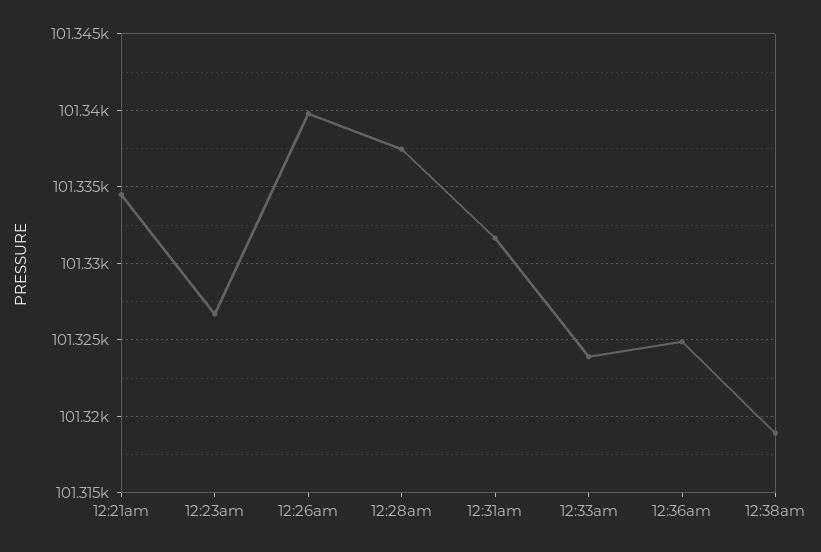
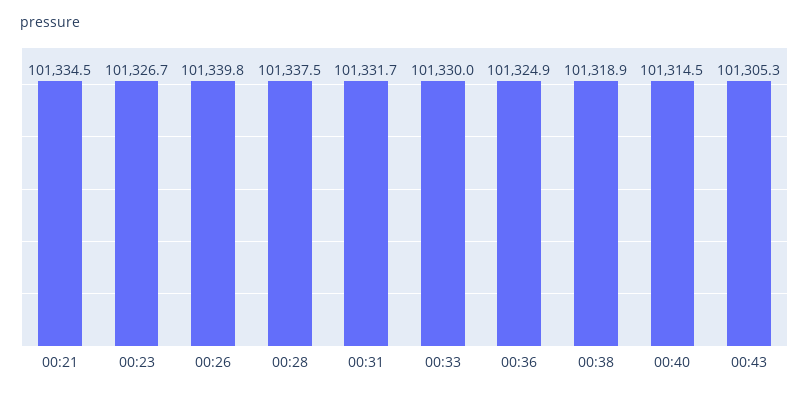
12:33am: 101324 -> 101330
00:40: none -> 101314.5
00:43: none -> 101305.3

